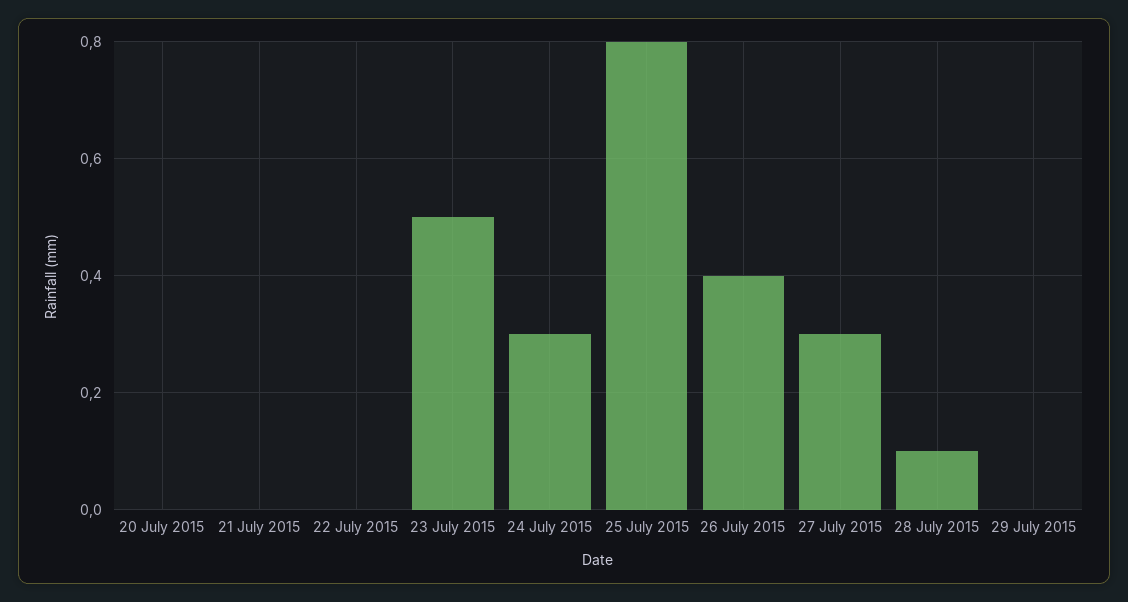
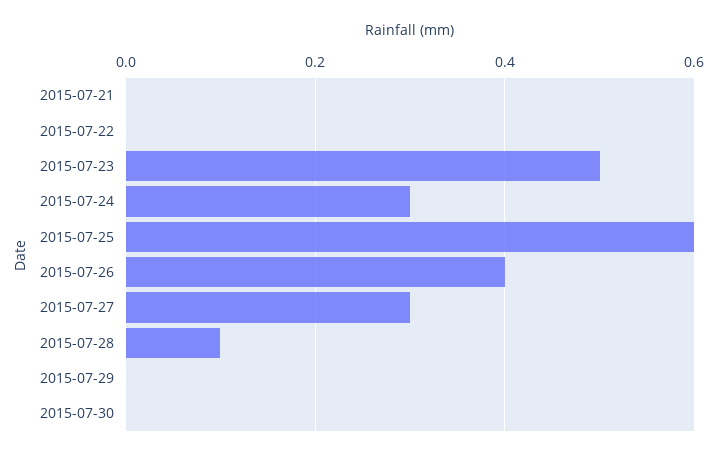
20 July 2015: 0 -> none
25 July 2015: 0.8 -> 0.6
2015-07-30: none -> 0

